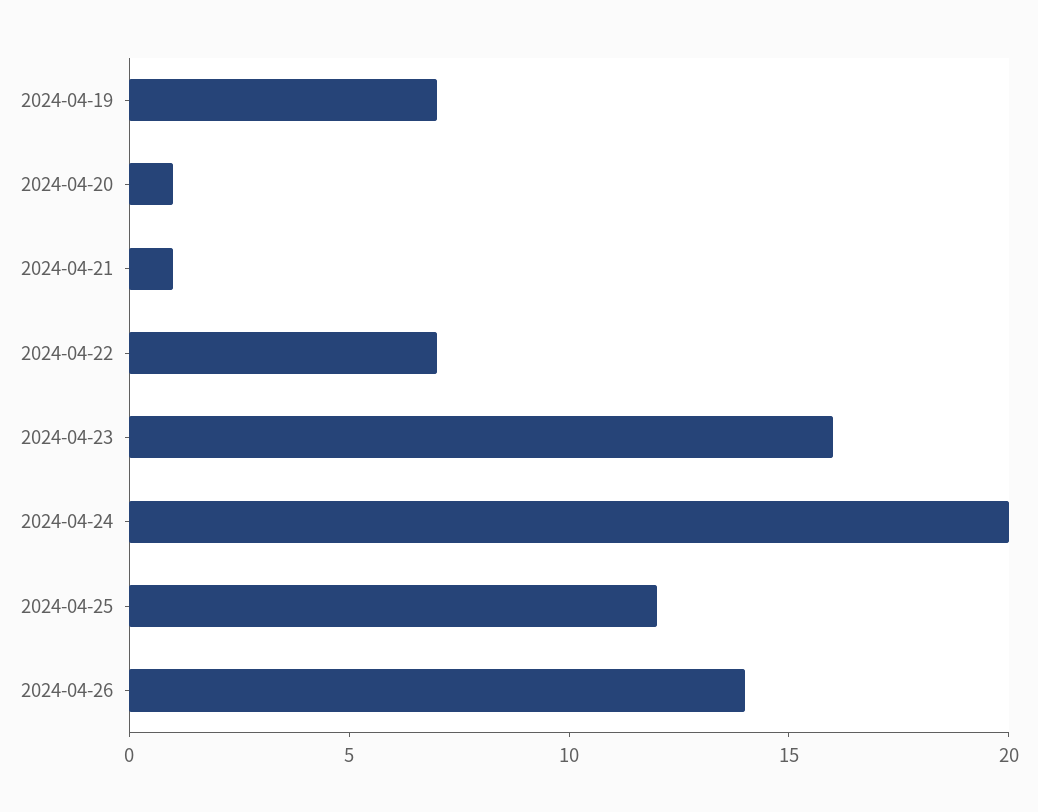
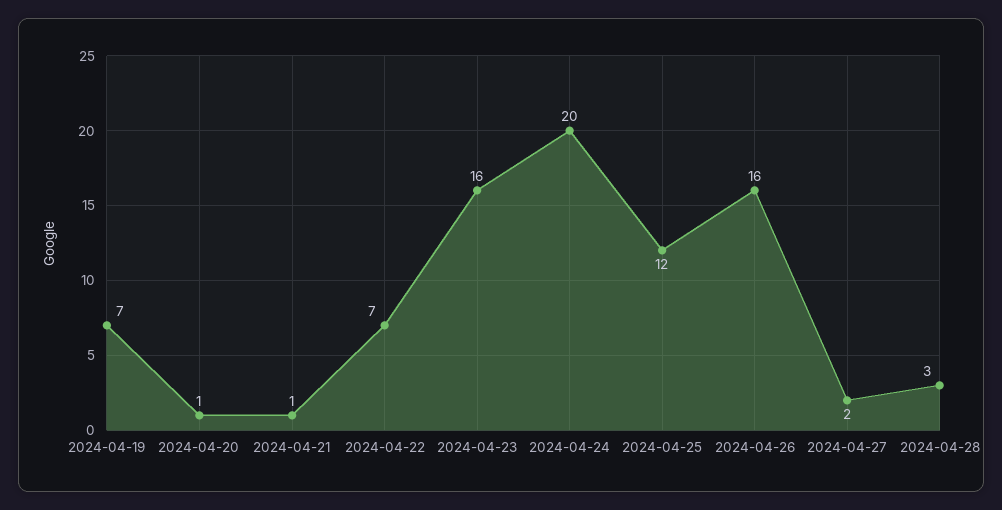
2024-04-26: 14 -> 16
2024-04-27: none -> 2
2024-04-28: none -> 3

